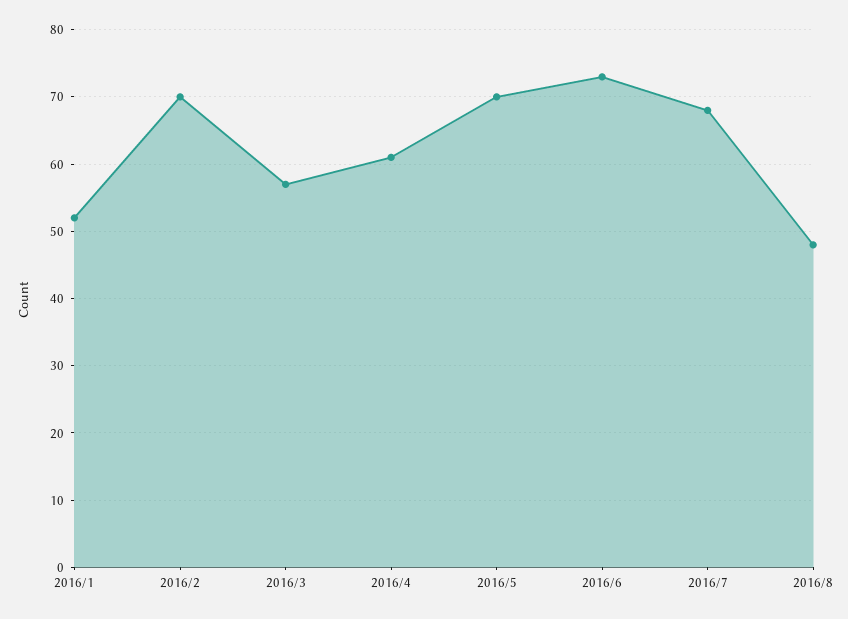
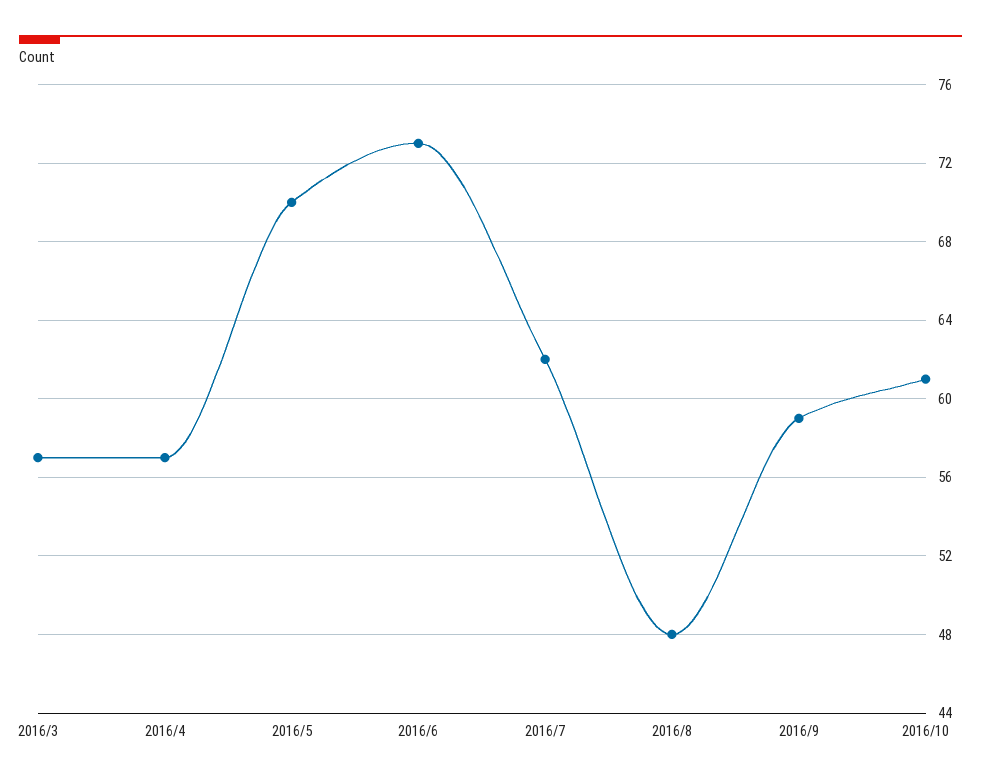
2016/1: 52 -> none
2016/2: 70 -> none
2016/4: 61 -> 57
2016/7: 68 -> 62
2016/9: none -> 59
2016/10: none -> 61

